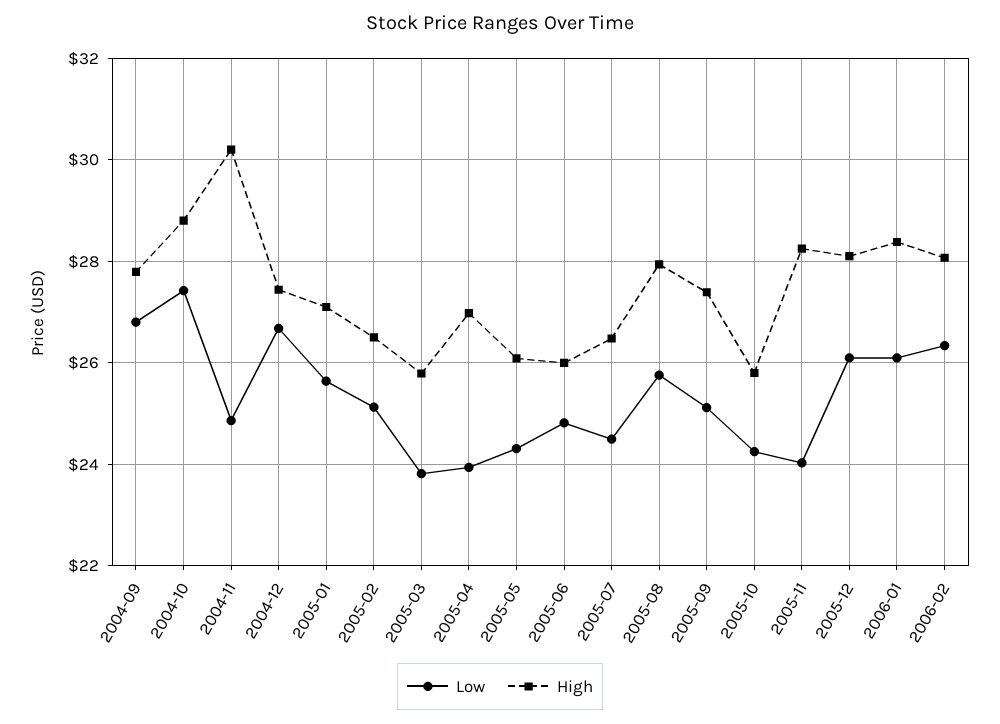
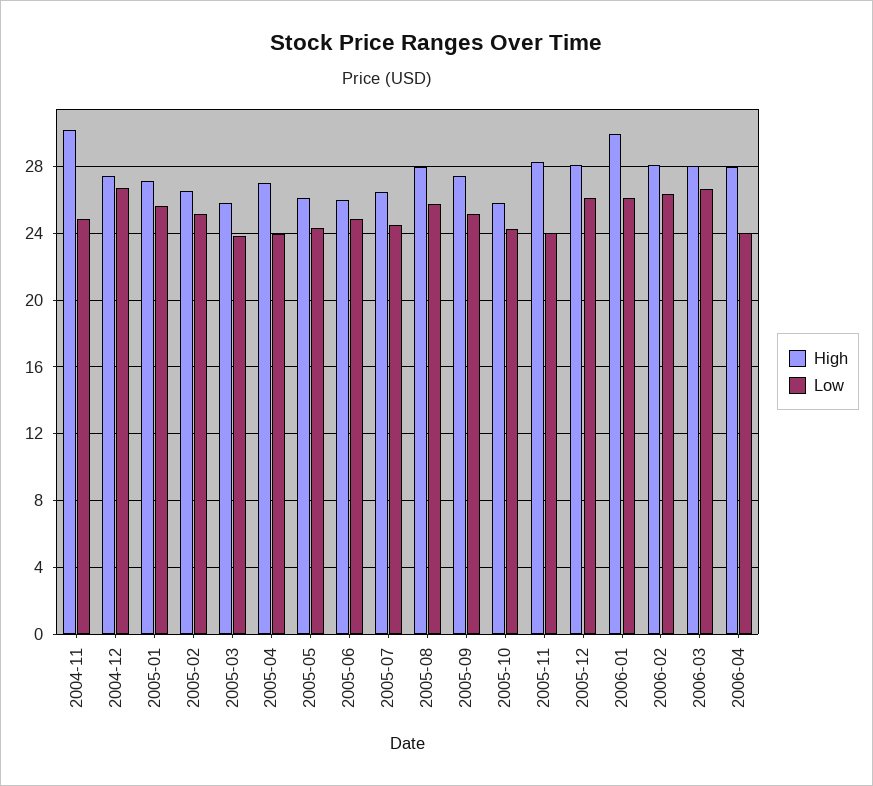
Low, 2004-09: 26.8 -> none
High, 2004-09: 27.8 -> none
Low, 2004-10: 27.4 -> none
High, 2004-10: 28.8 -> none
High, 2006-01: 28.4 -> 30
High, 2006-03: none -> 28
Low, 2006-03: none -> 26.5
High, 2006-04: none -> 28
Low, 2006-04: none -> 24

